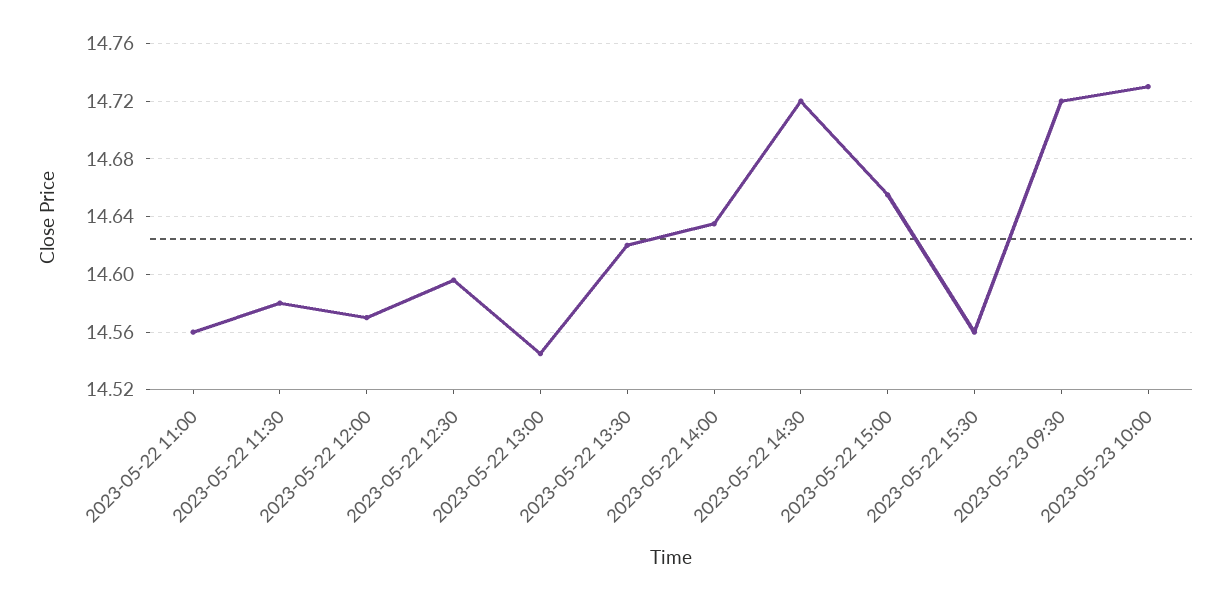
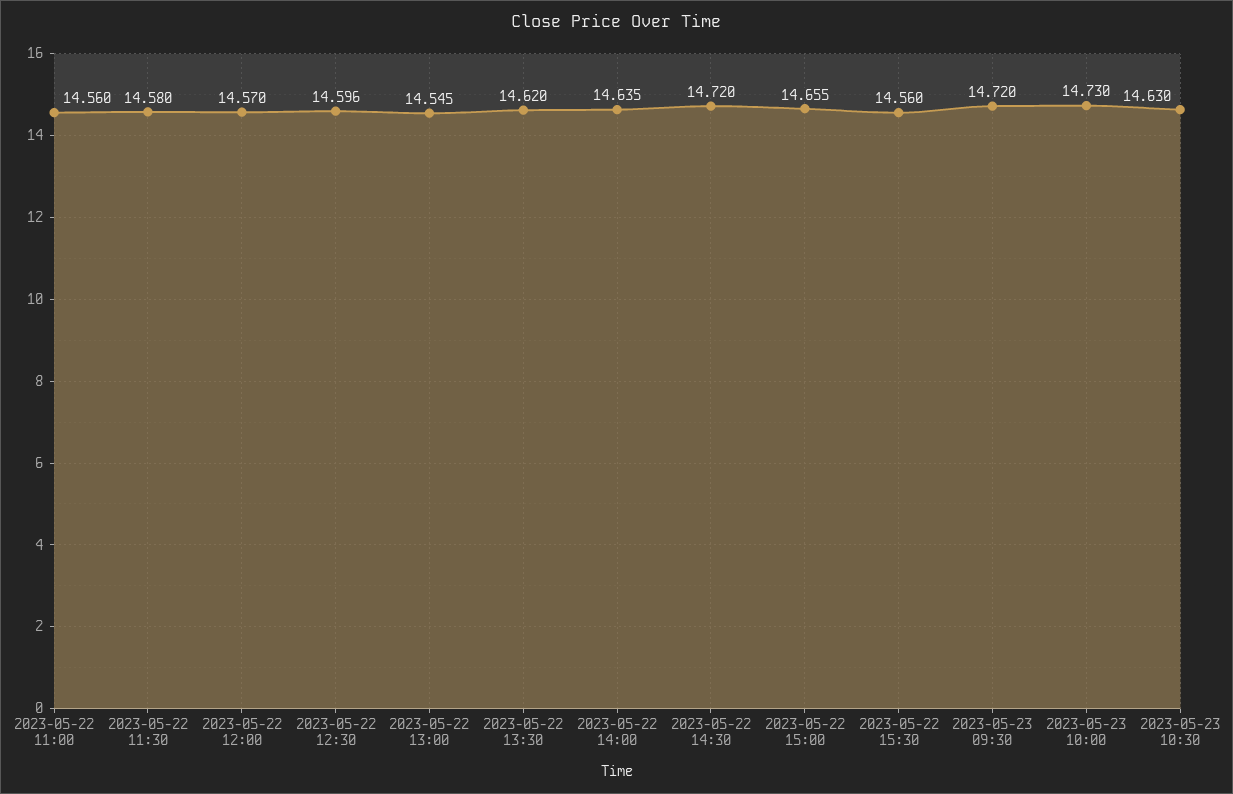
2023-05-23 10:30: none -> 14.63

